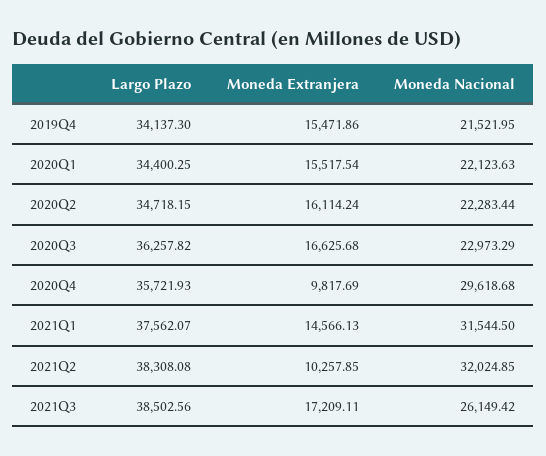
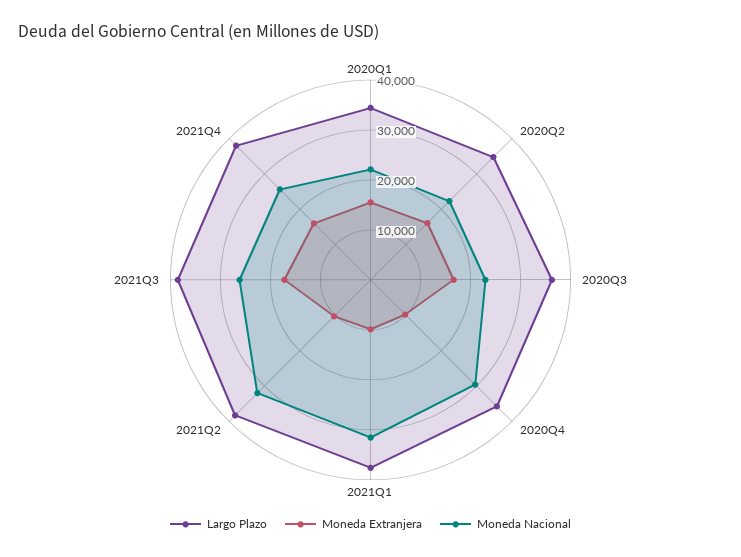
Largo Plazo, 2019Q4: 34137.3 -> none
Moneda Extranjera, 2019Q4: 15471.86 -> none
Moneda Nacional, 2019Q4: 21521.95 -> none
Moneda Extranjera, 2021Q1: 14566.13 -> 10000
Largo Plazo, 2021Q4: none -> 38000
Moneda Extranjera, 2021Q4: none -> 16000
Moneda Nacional, 2021Q4: none -> 26000

